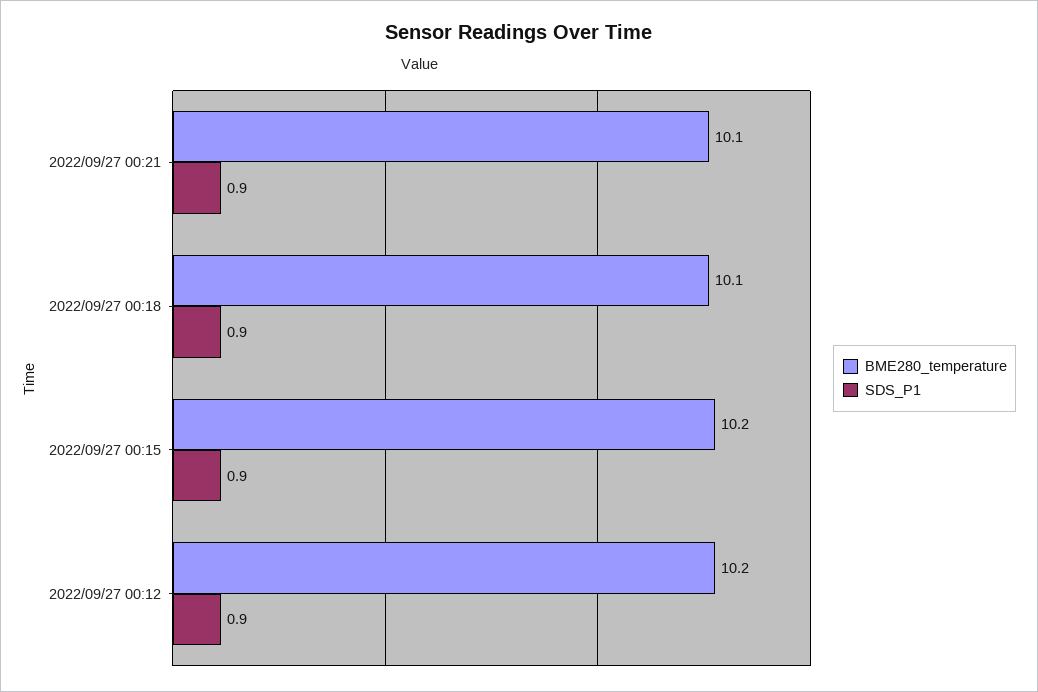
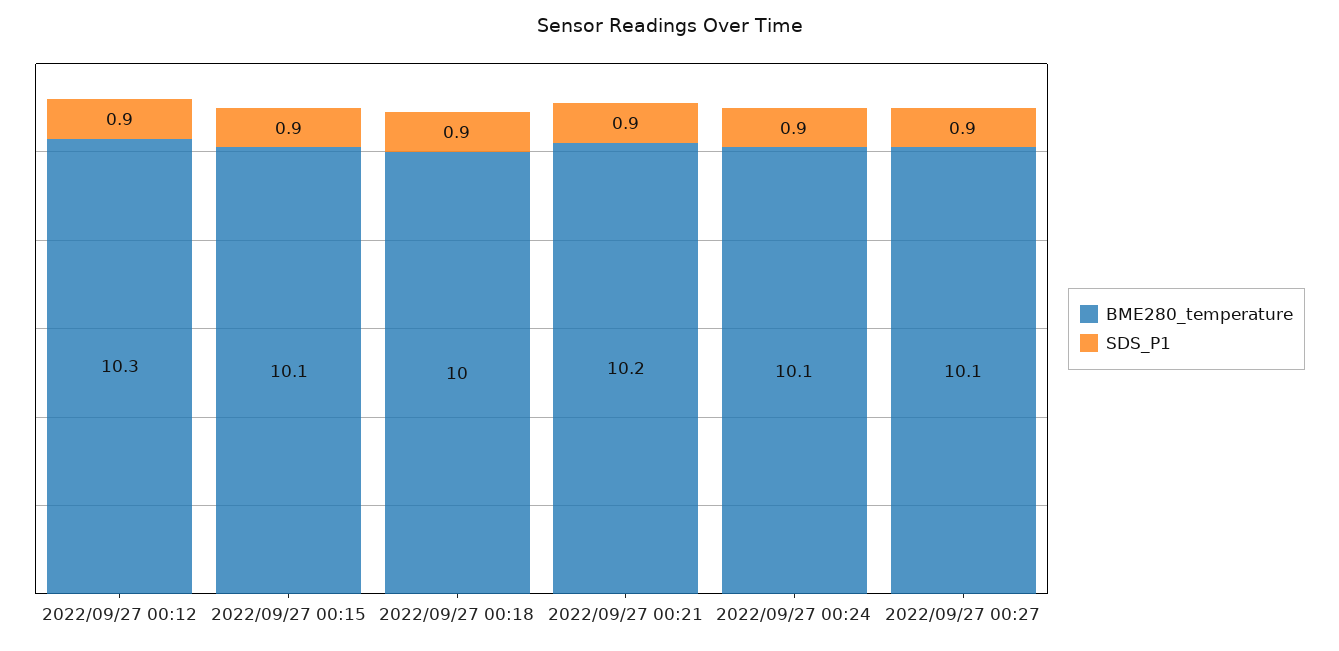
BME280_temperature, 2022/09/27 00:21: 10.1 -> 10.2
BME280_temperature, 2022/09/27 00:18: 10.1 -> 10
BME280_temperature, 2022/09/27 00:15: 10.2 -> 10.1
BME280_temperature, 2022/09/27 00:12: 10.2 -> 10.3
BME280_temperature, 2022/09/27 00:24: none -> 10.1
SDS_P1, 2022/09/27 00:24: none -> 0.9
BME280_temperature, 2022/09/27 00:27: none -> 10.1
SDS_P1, 2022/09/27 00:27: none -> 0.9

